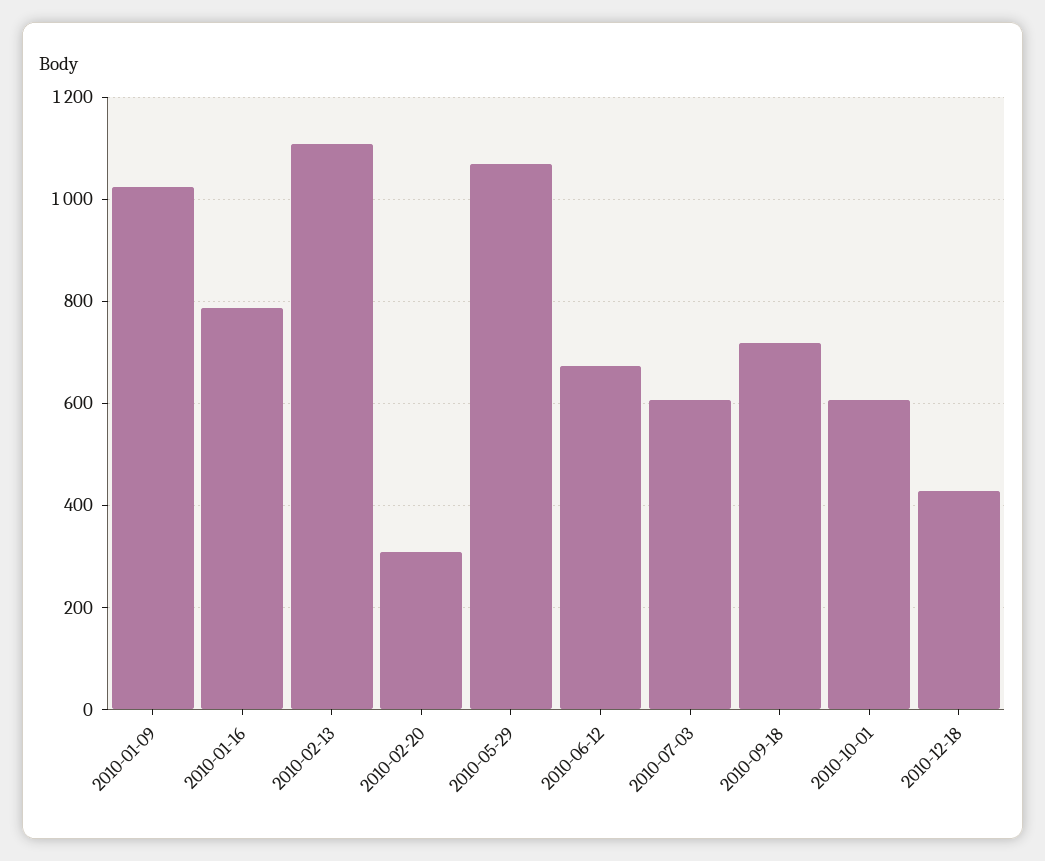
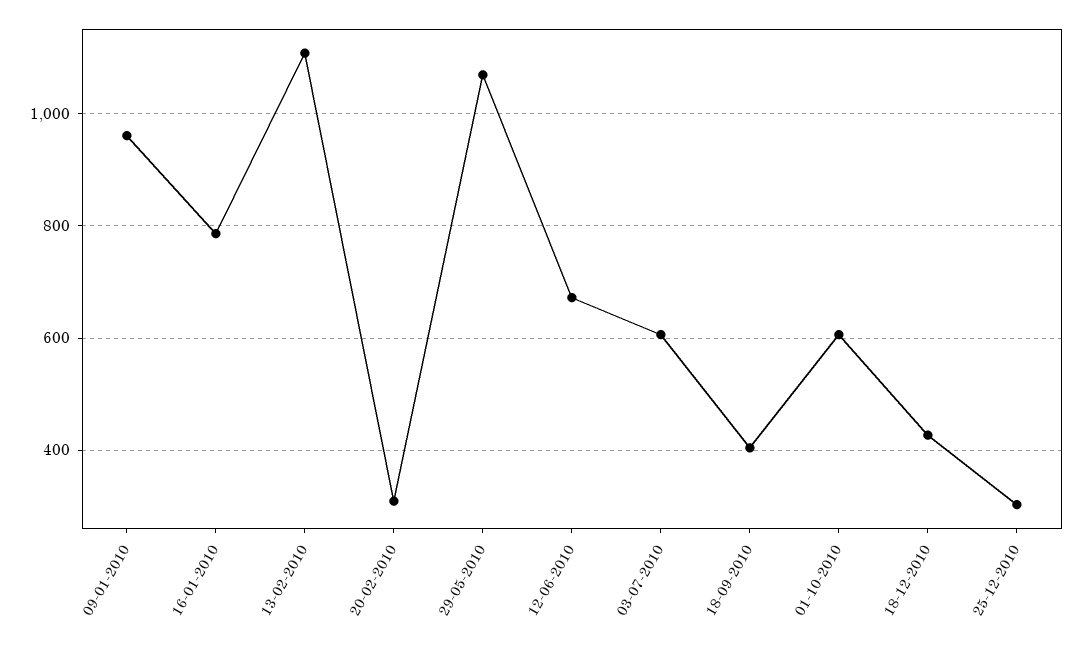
2010-01-09: 1020 -> 960
2010-09-18: 720 -> 400
25-12-2010: none -> 300

